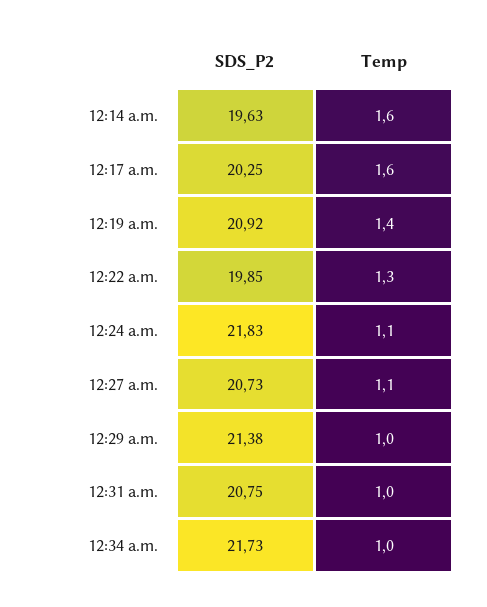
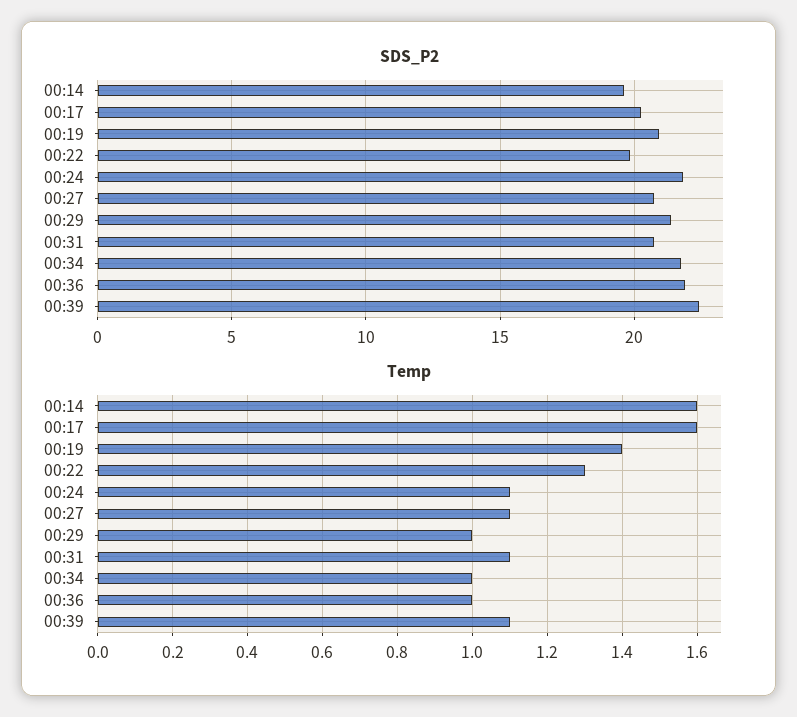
Temp, 12:31 a.m.: 1 -> 1.1
SDS_P2, 00:36: none -> 22
SDS_P2, 00:39: none -> 22.5
Temp, 00:36: none -> 1
Temp, 00:39: none -> 1.1

